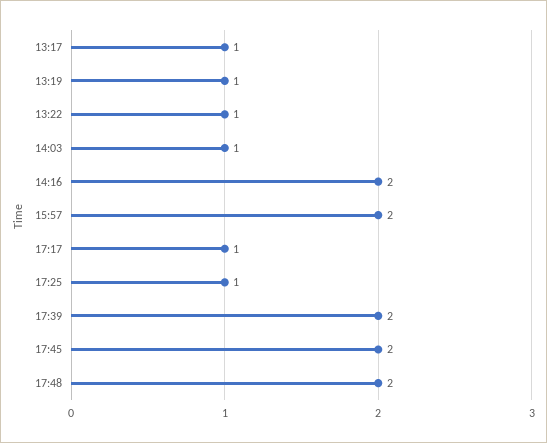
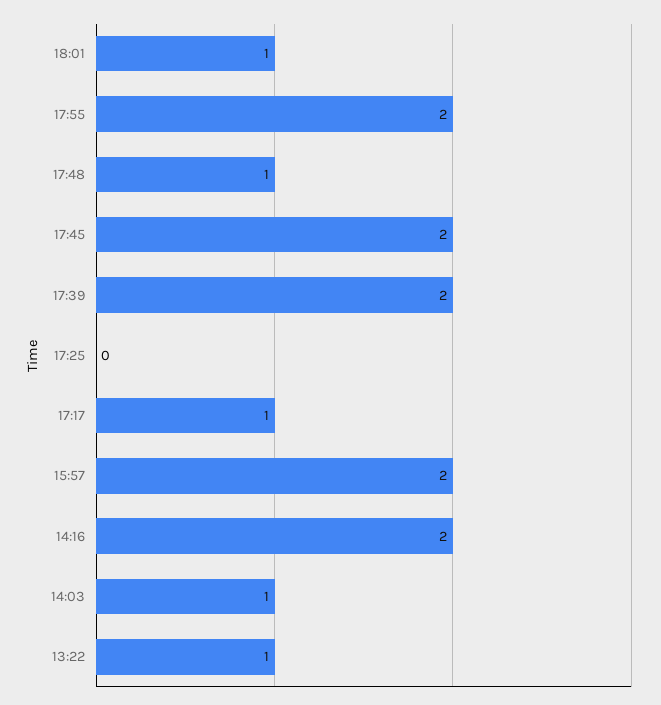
13:17: 1 -> none
13:19: 1 -> none
17:25: 1 -> 0
17:48: 2 -> 1
18:01: none -> 1
17:55: none -> 2

